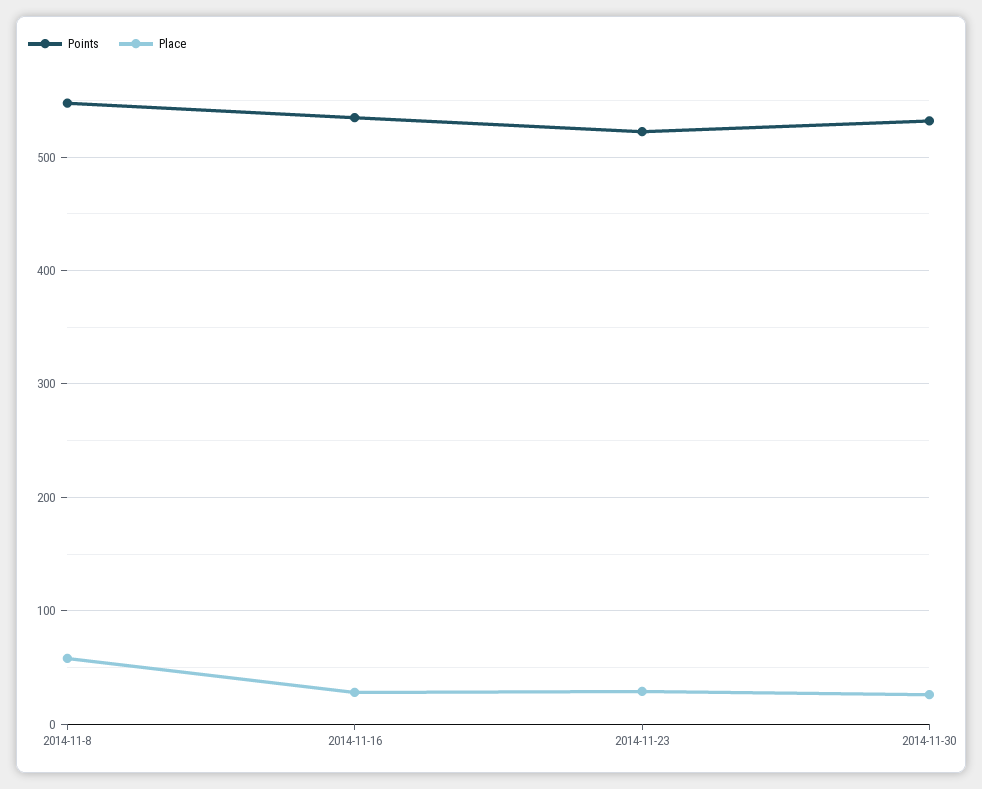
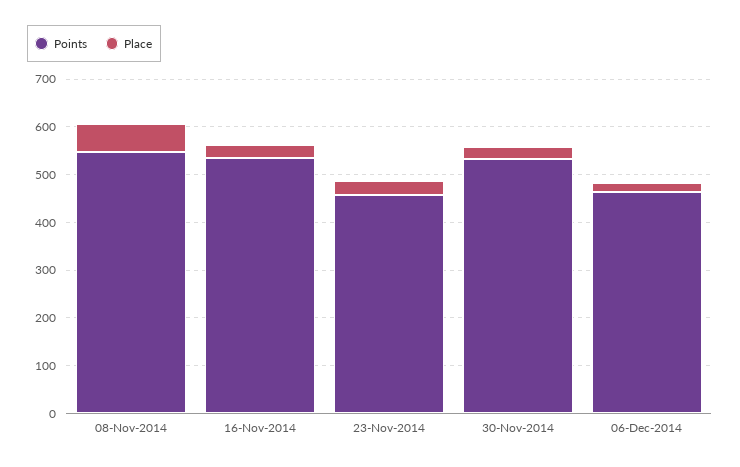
Points, 2014-11-23: 520 -> 460
Points, 06-Dec-2014: none -> 460
Place, 06-Dec-2014: none -> 20

